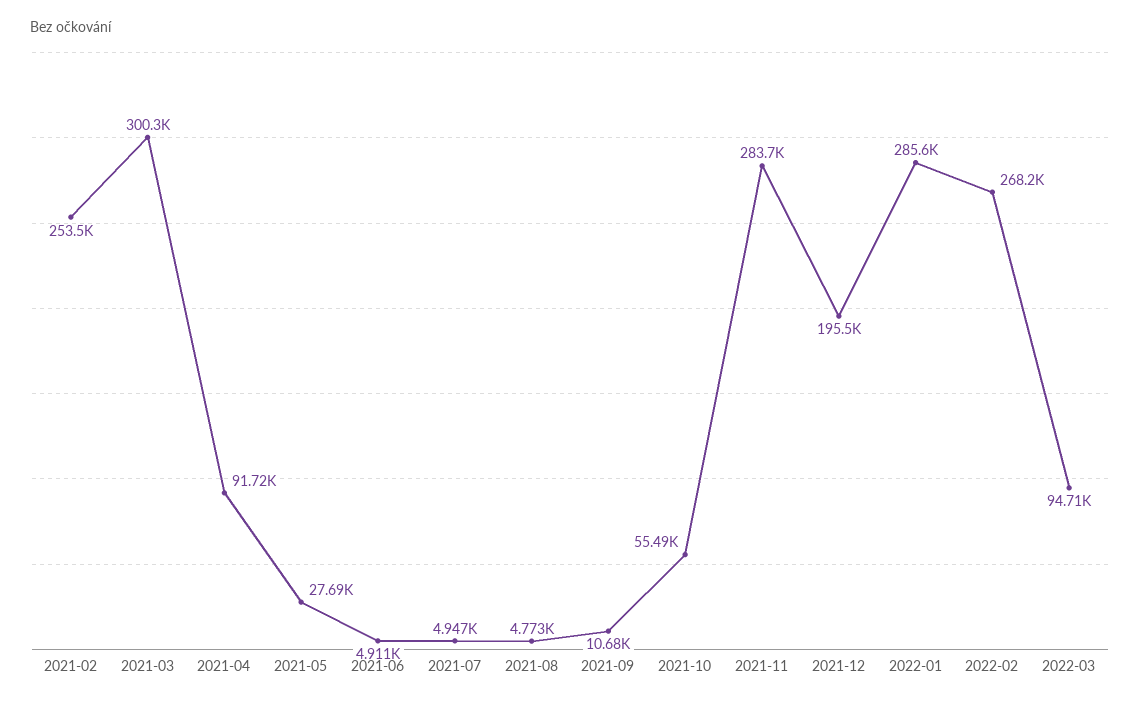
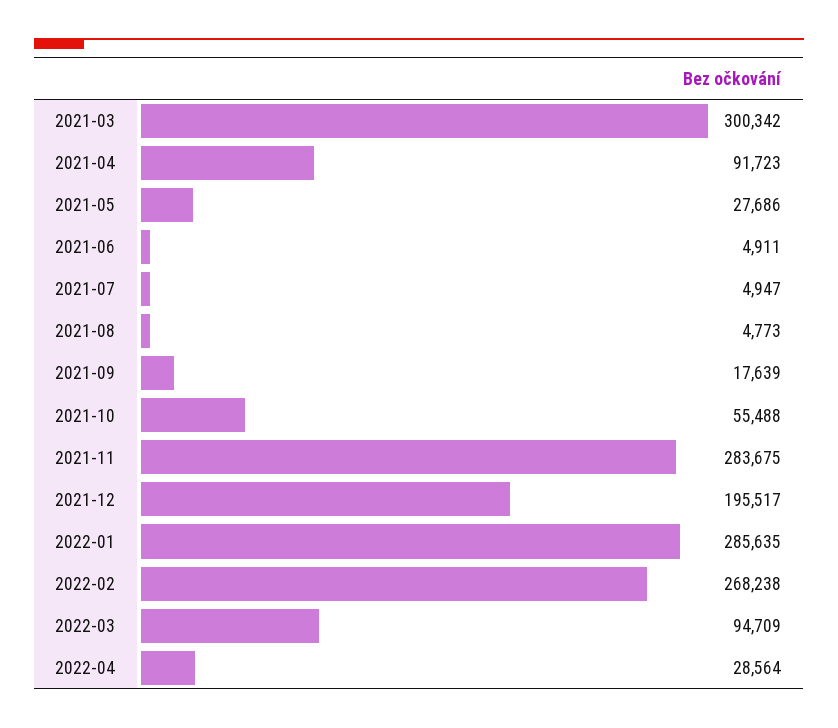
2021-02: 253500 -> none
2021-09: 10680 -> 17639
2022-04: none -> 28564

